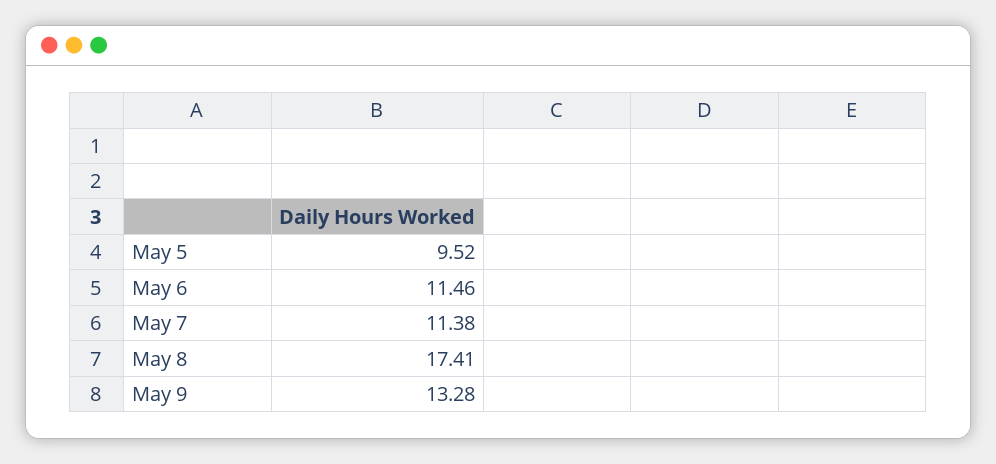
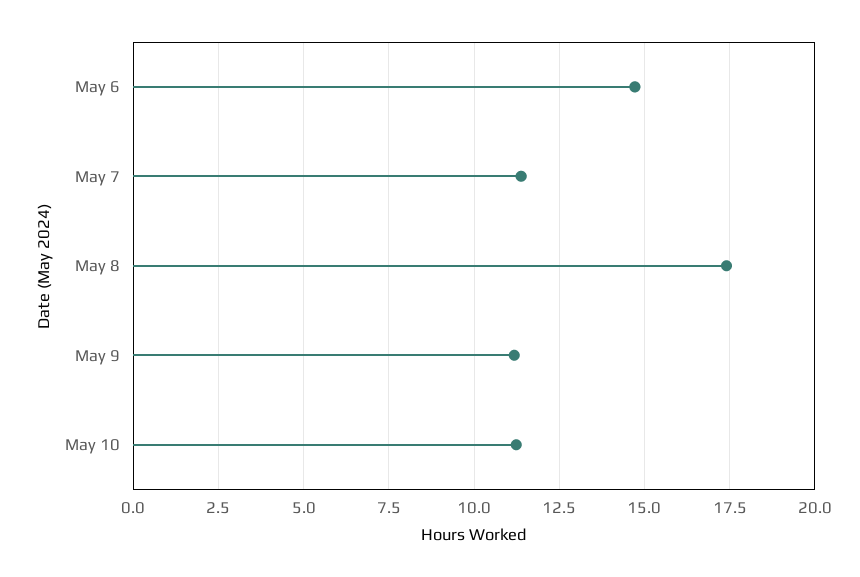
May 5: 9.52 -> none
May 6: 11.46 -> 14.75
May 9: 13.28 -> 11.25
May 10: none -> 11.25

